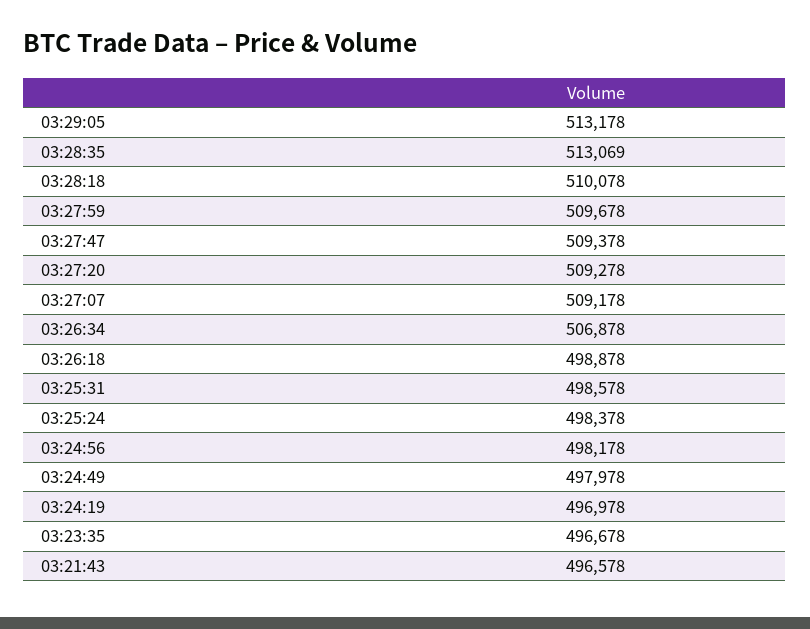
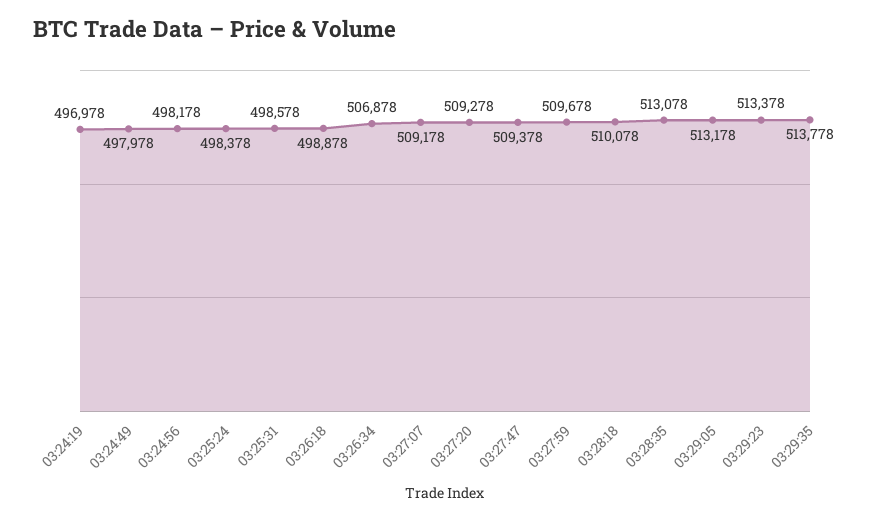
03:28:35: 513069 -> 513078
03:23:35: 496678 -> none
03:21:43: 496578 -> none
03:29:23: none -> 513378
03:29:35: none -> 513778

